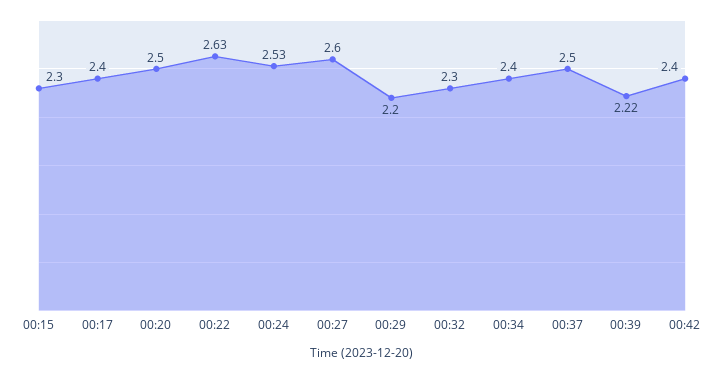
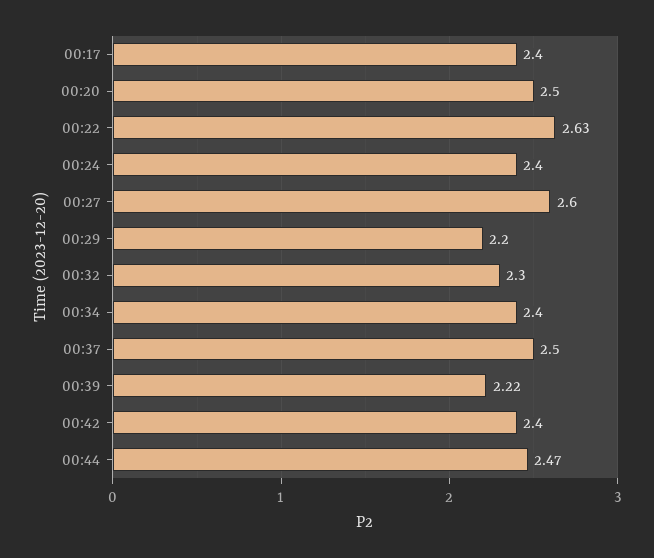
00:15: 2.3 -> none
00:24: 2.53 -> 2.4
00:44: none -> 2.47

